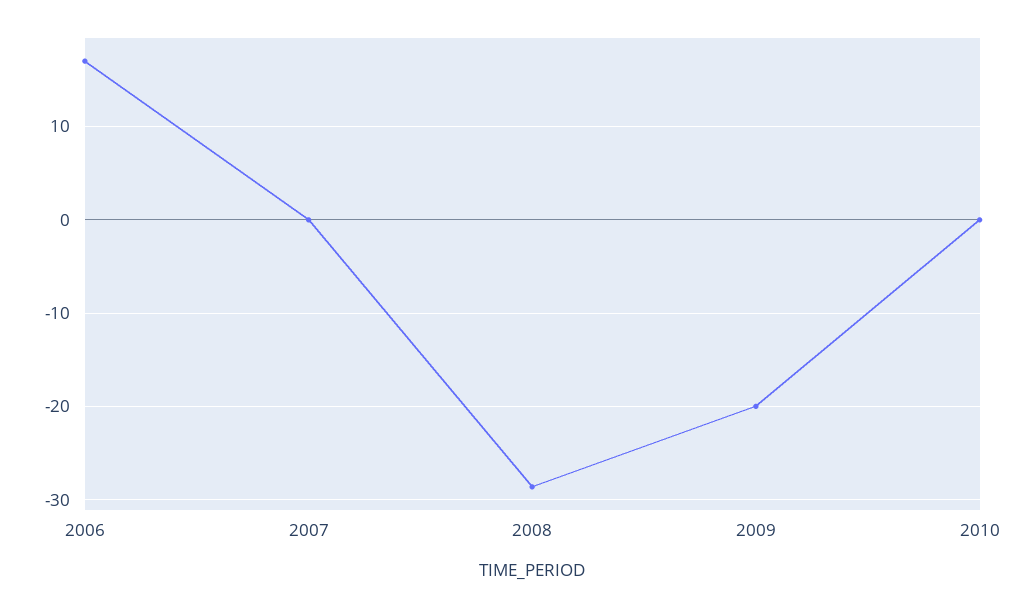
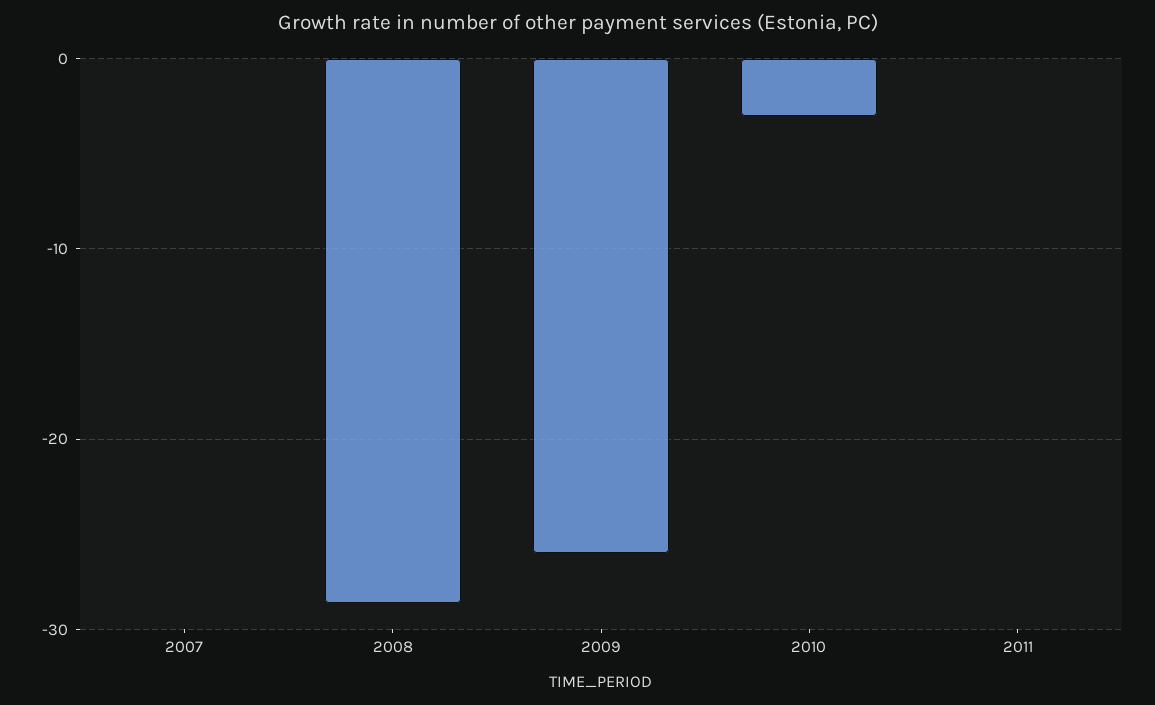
2006: 17 -> none
2009: -20 -> -26
2010: 0 -> -3
2011: none -> 0

